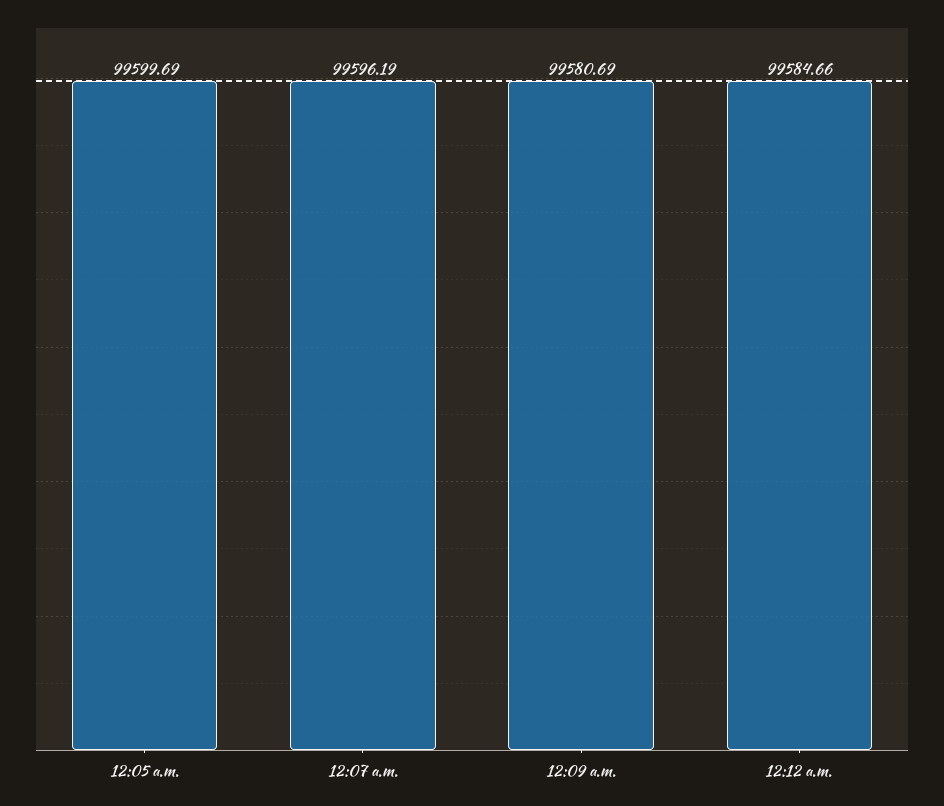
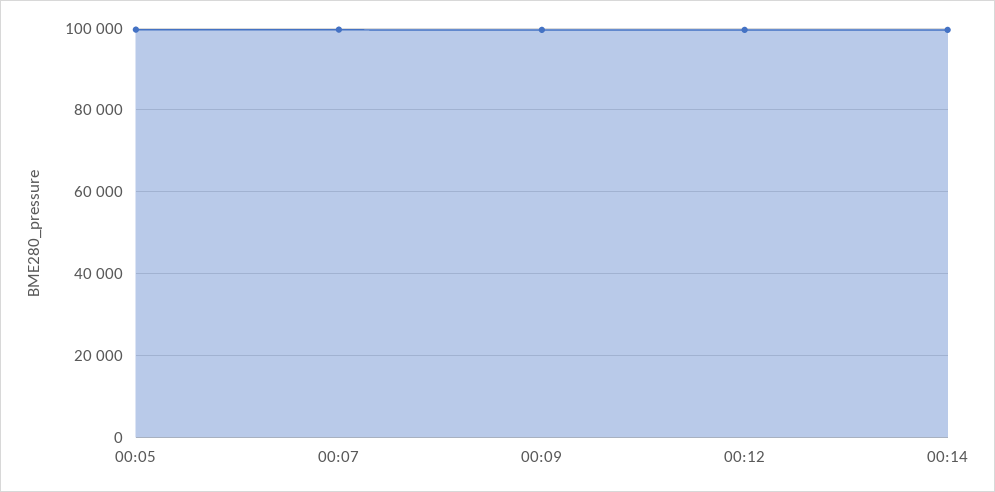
00:14: none -> 100000

